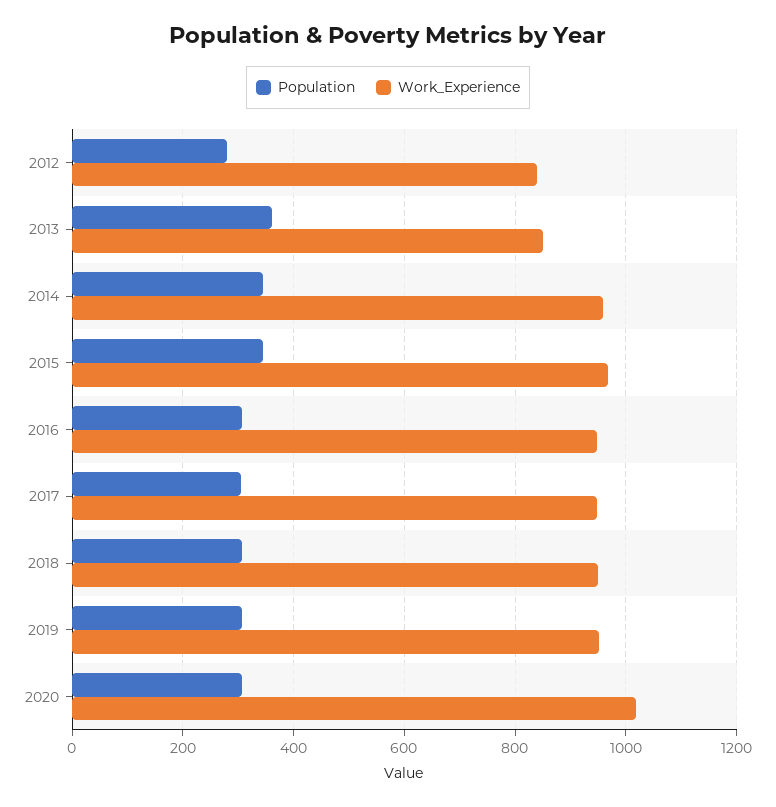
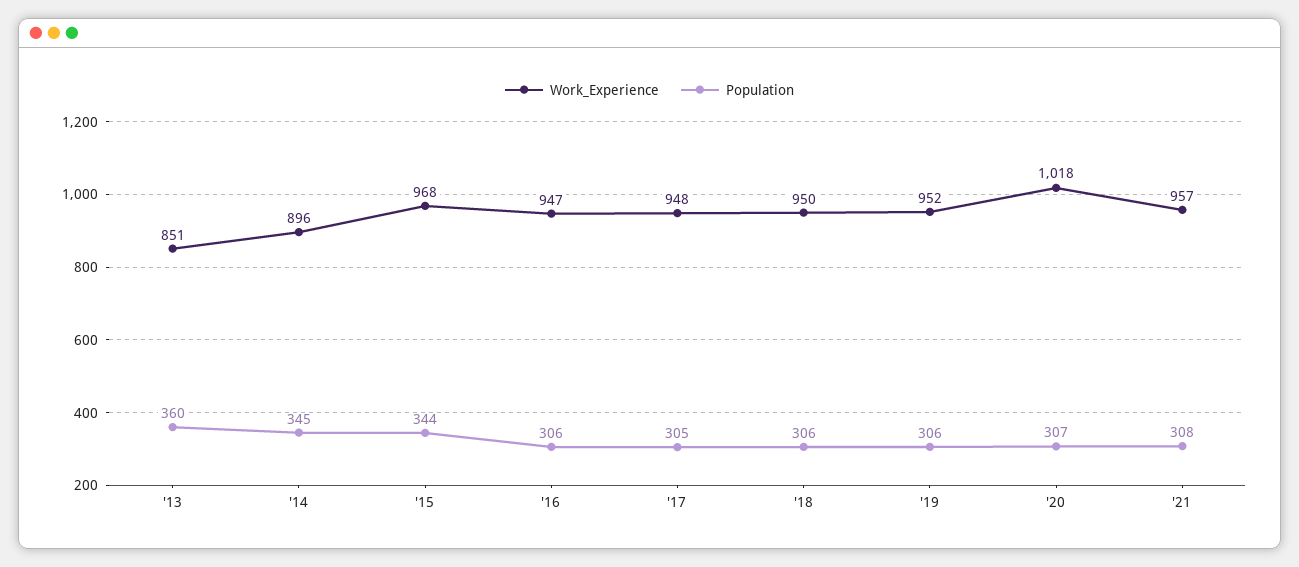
Population, 2012: 280 -> none
Work_Experience, 2012: 840 -> none
Work_Experience, 2014: 960 -> 896
Work_Experience, '21: none -> 957
Population, '21: none -> 308

